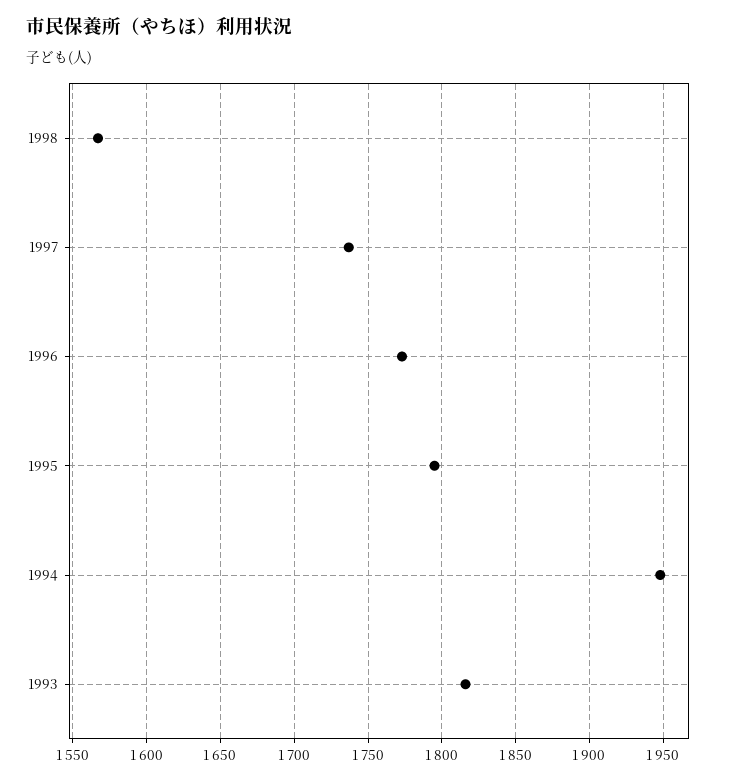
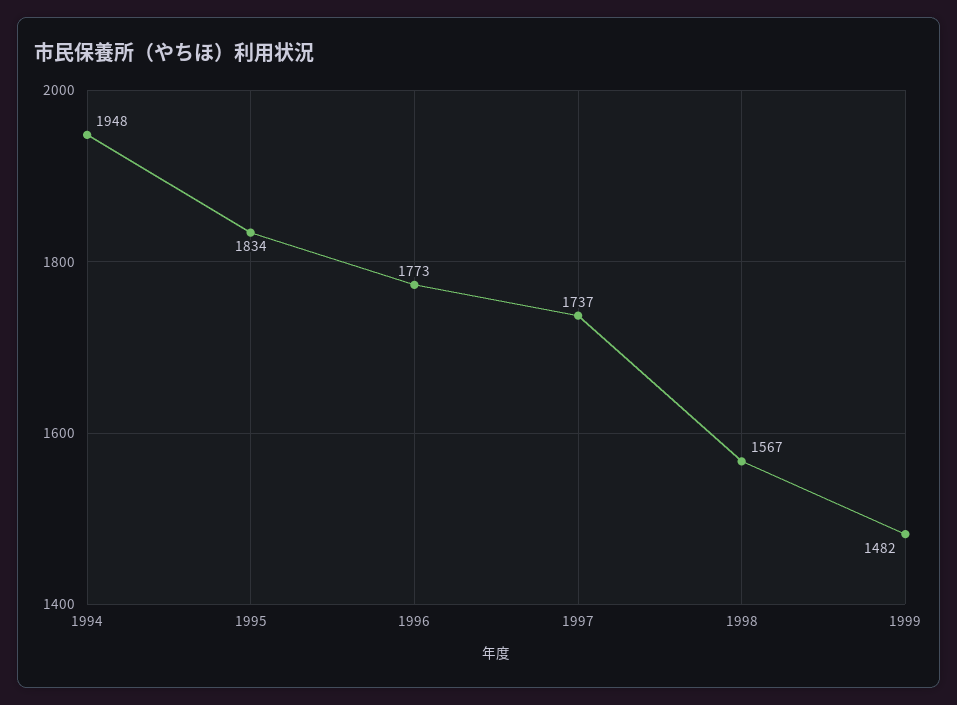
1995: 1795 -> 1834
1993: 1815 -> none
1999: none -> 1482

